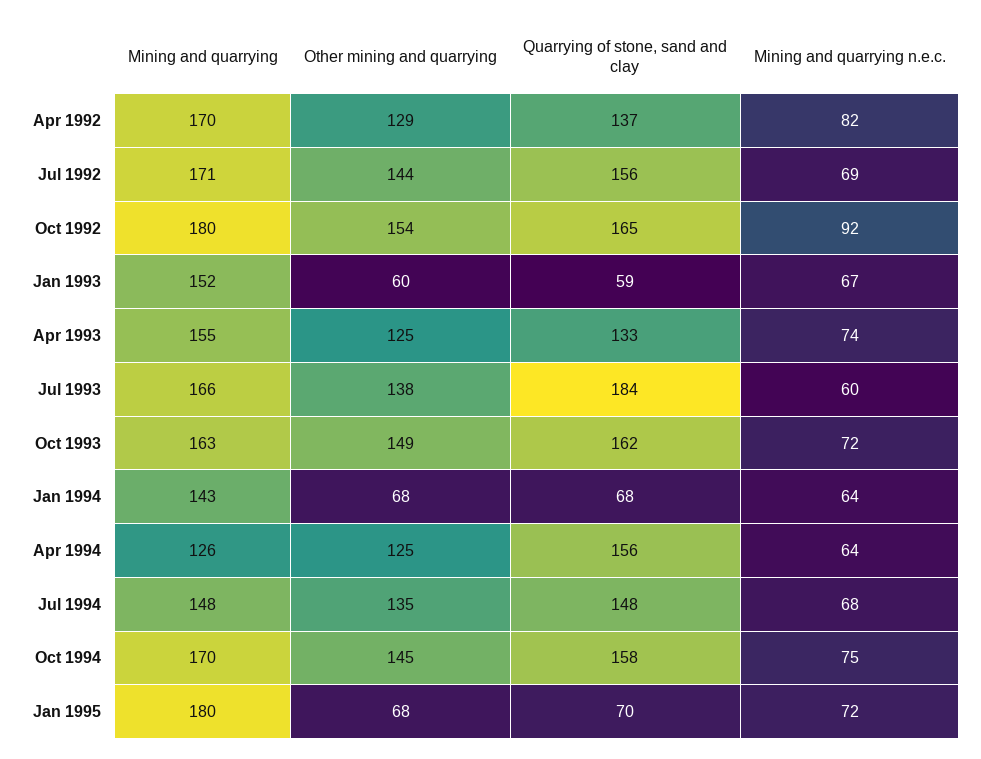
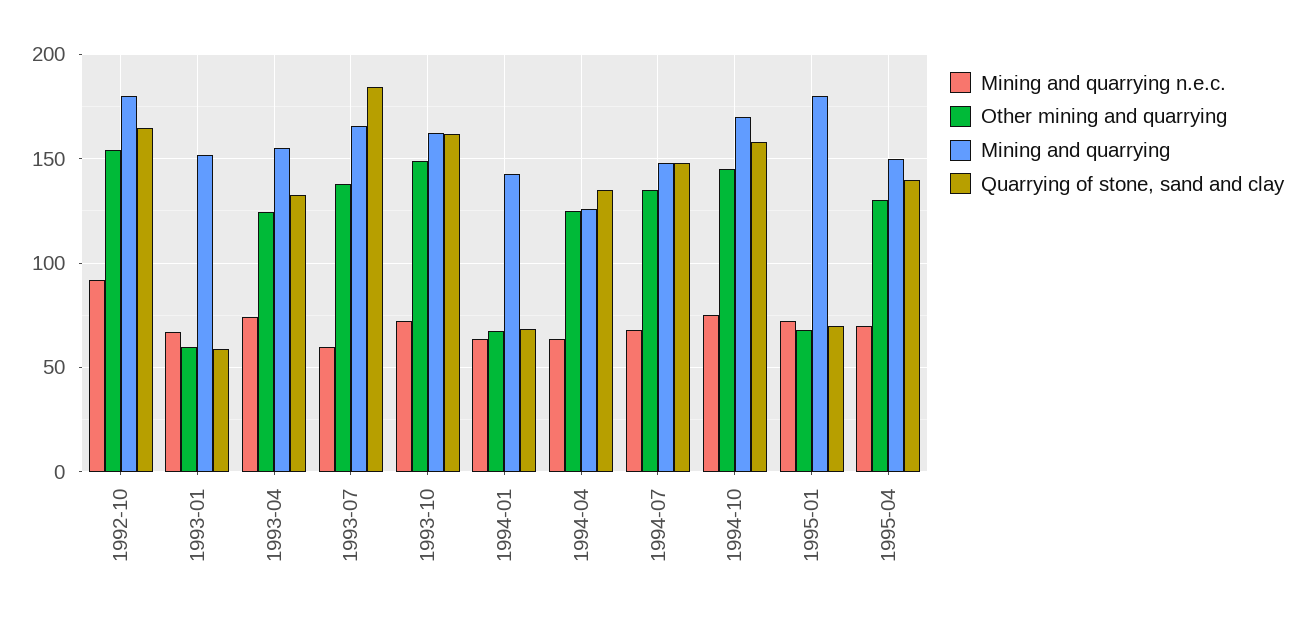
Mining and quarrying, Apr 1992: 170 -> none
Other mining and quarrying, Apr 1992: 129 -> none
Quarrying of stone, sand and clay, Apr 1992: 137 -> none
Mining and quarrying n.e.c., Apr 1992: 82 -> none
Mining and quarrying, Jul 1992: 171 -> none
Other mining and quarrying, Jul 1992: 144 -> none
Quarrying of stone, sand and clay, Jul 1992: 156 -> none
Mining and quarrying n.e.c., Jul 1992: 69 -> none
Quarrying of stone, sand and clay, Apr 1994: 156 -> 135
Mining and quarrying n.e.c., 1995-04: none -> 70
Other mining and quarrying, 1995-04: none -> 130
Mining and quarrying, 1995-04: none -> 150
Quarrying of stone, sand and clay, 1995-04: none -> 140

